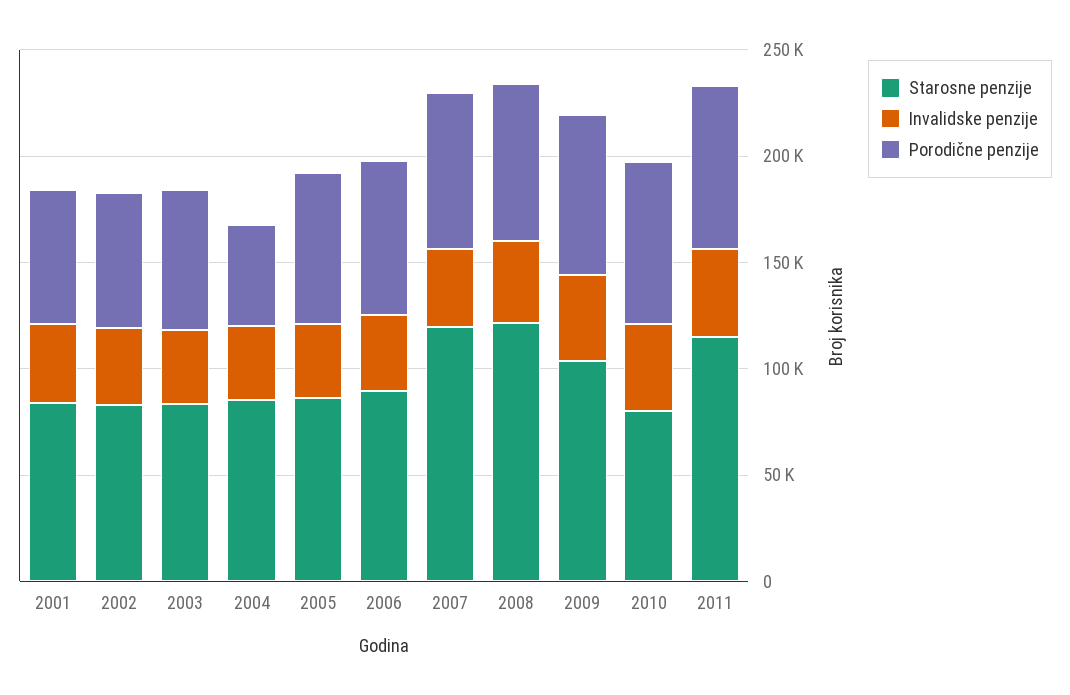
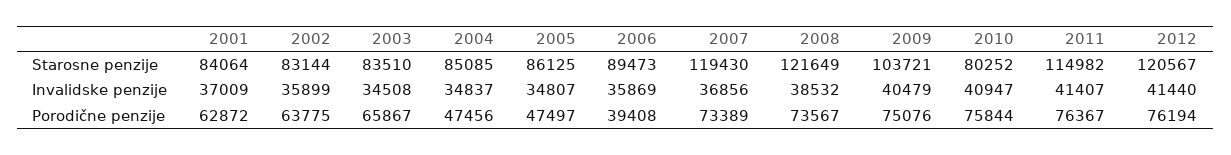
Porodične penzije, 2005: 70000 -> 47497
Porodične penzije, 2006: 70000 -> 39408
Starosne penzije, 2012: none -> 120567
Invalidske penzije, 2012: none -> 41440
Porodične penzije, 2012: none -> 76194

